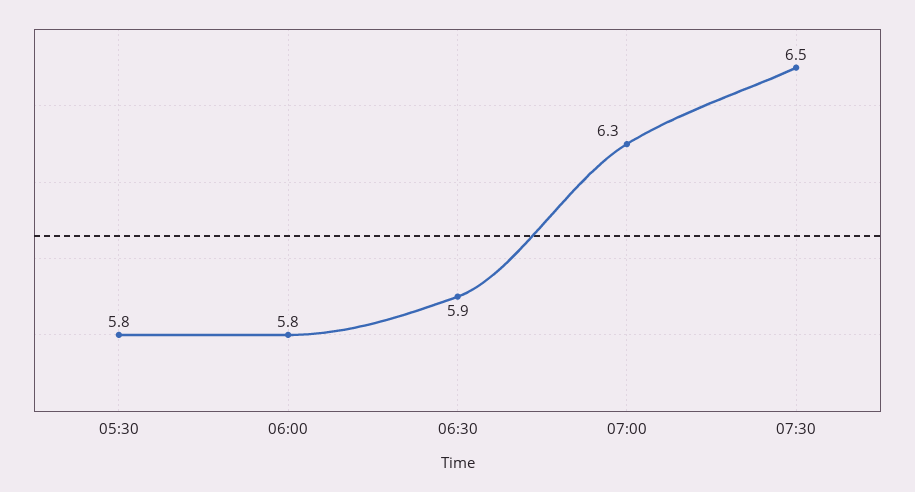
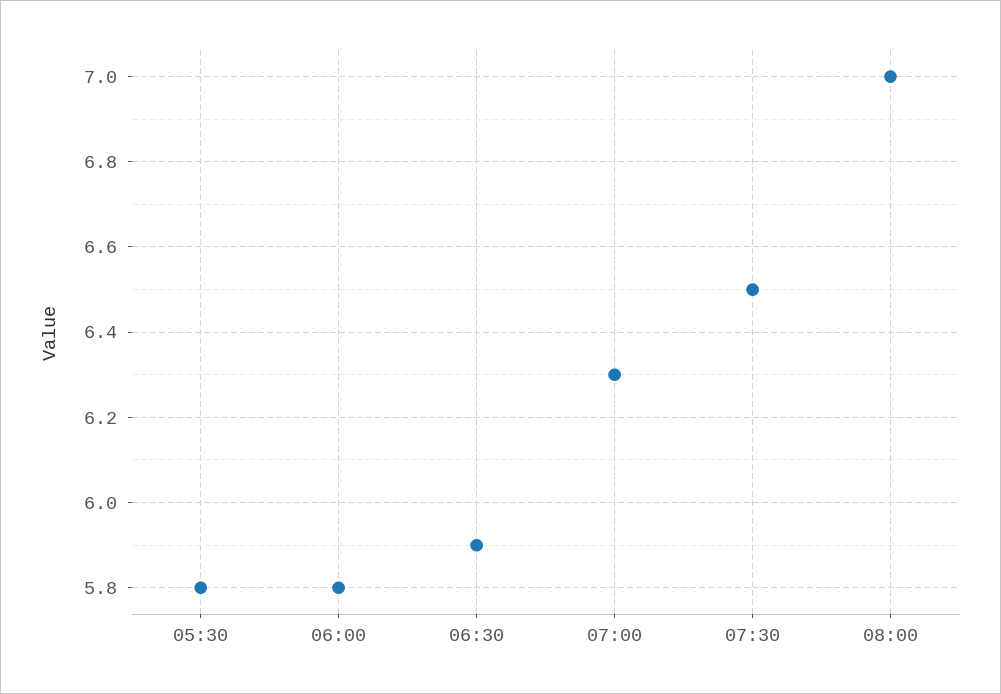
08:00: none -> 7

